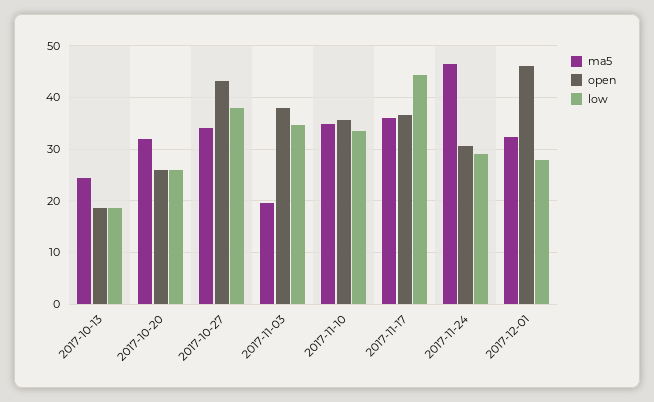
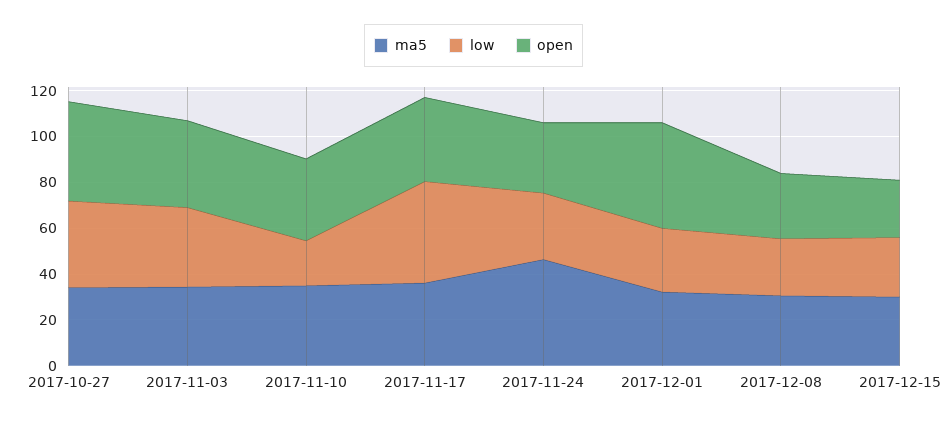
ma5, 2017-10-13: 24 -> none
open, 2017-10-13: 18 -> none
low, 2017-10-13: 18 -> none
ma5, 2017-10-20: 32 -> none
open, 2017-10-20: 26 -> none
low, 2017-10-20: 26 -> none
ma5, 2017-11-03: 20 -> 35
low, 2017-11-10: 34 -> 20
ma5, 2017-12-08: none -> 30
low, 2017-12-08: none -> 25
open, 2017-12-08: none -> 30
ma5, 2017-12-15: none -> 30
low, 2017-12-15: none -> 25
open, 2017-12-15: none -> 25

